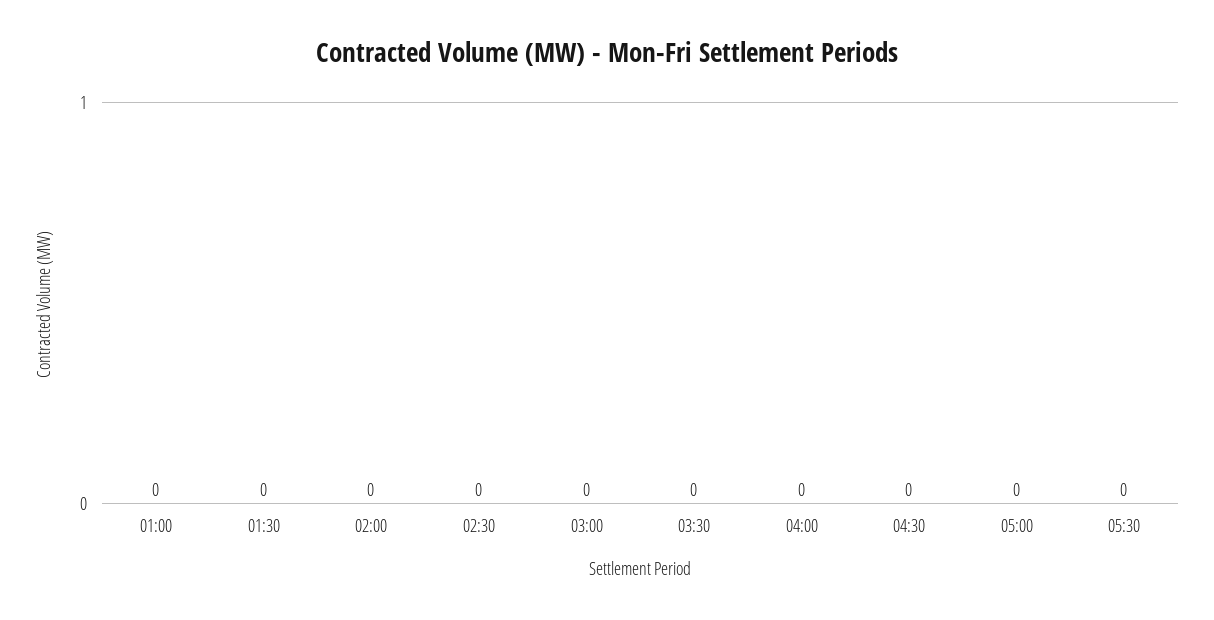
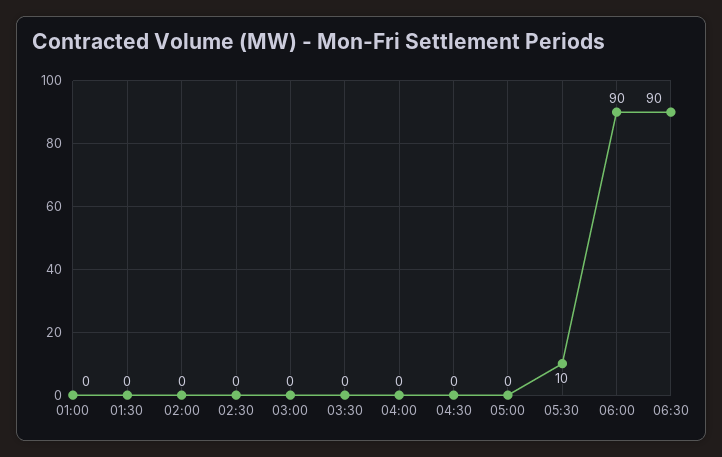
05:30: 0 -> 10
06:00: none -> 90
06:30: none -> 90

